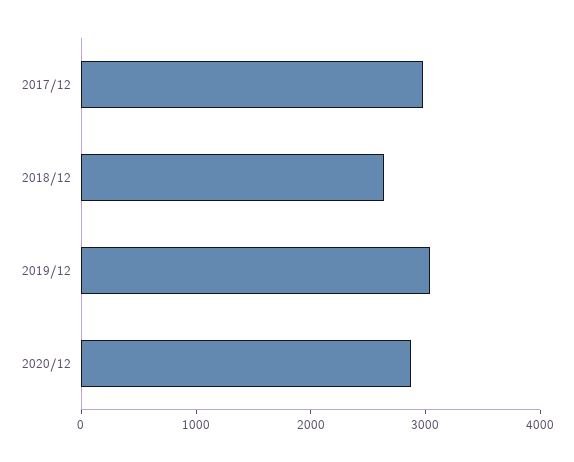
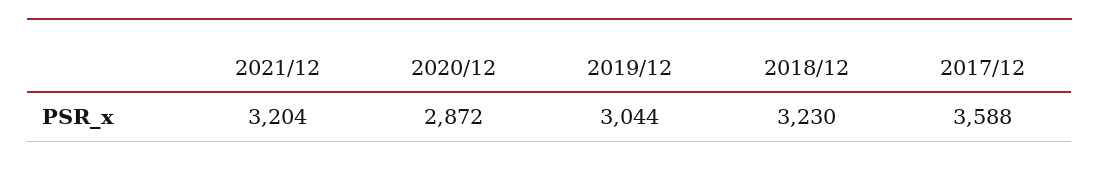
2017/12: 3000 -> 3588
2018/12: 2600 -> 3230
2021/12: none -> 3204

